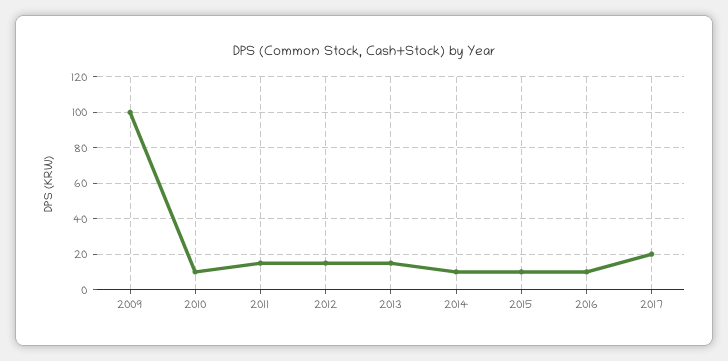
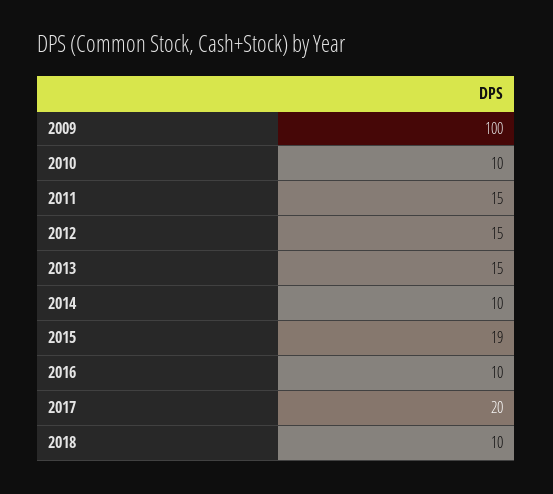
2015: 10 -> 19
2018: none -> 10

